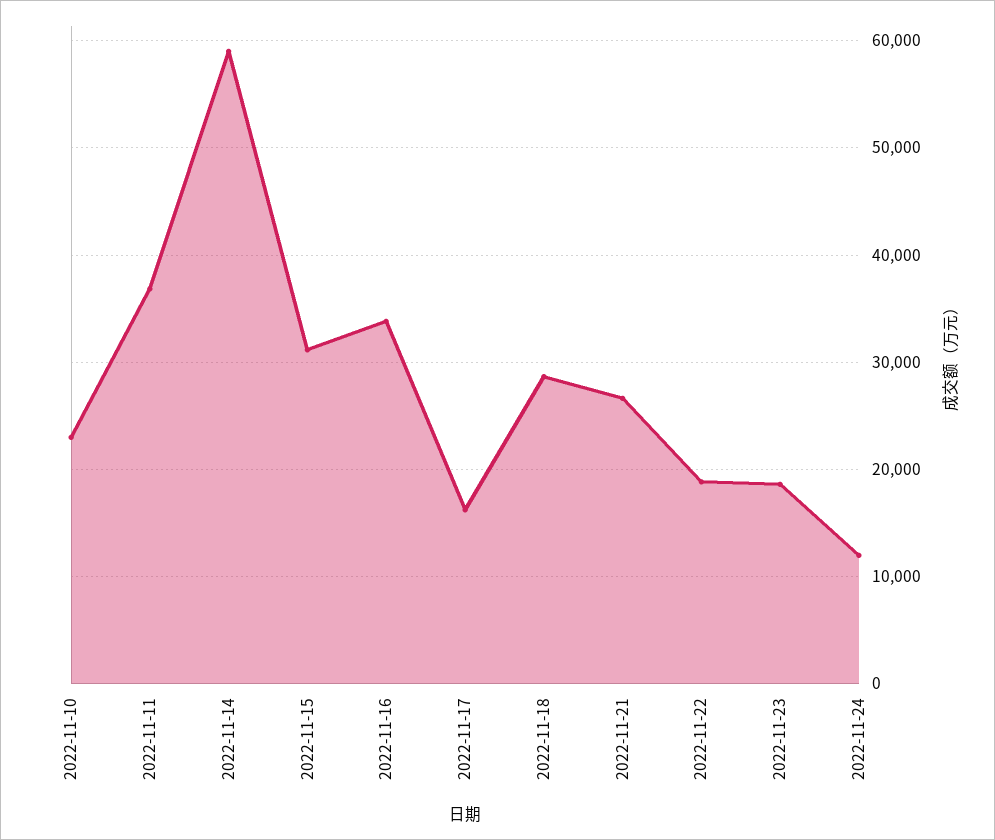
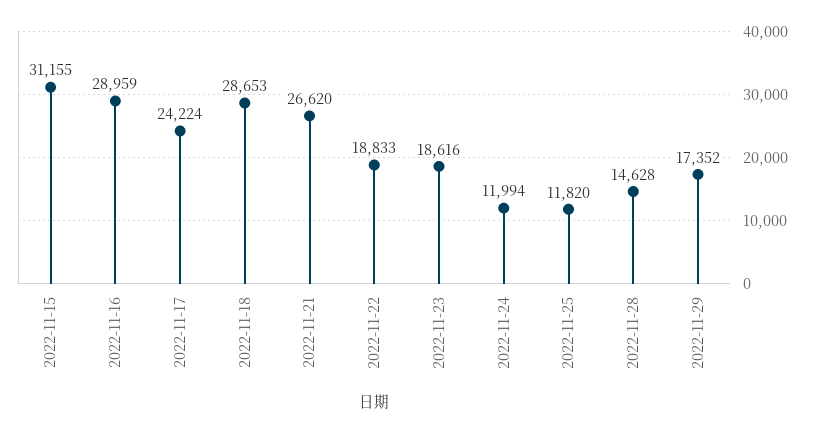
2022-11-10: 23000 -> none
2022-11-11: 37000 -> none
2022-11-14: 59000 -> none
2022-11-16: 34000 -> 28959
2022-11-17: 16000 -> 24224
2022-11-25: none -> 11820
2022-11-28: none -> 14628
2022-11-29: none -> 17352

